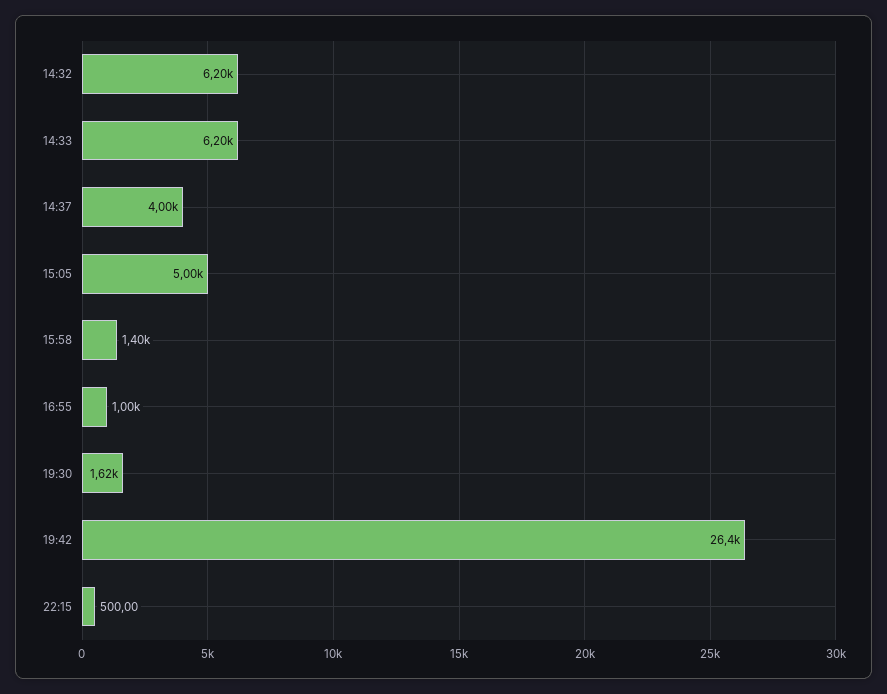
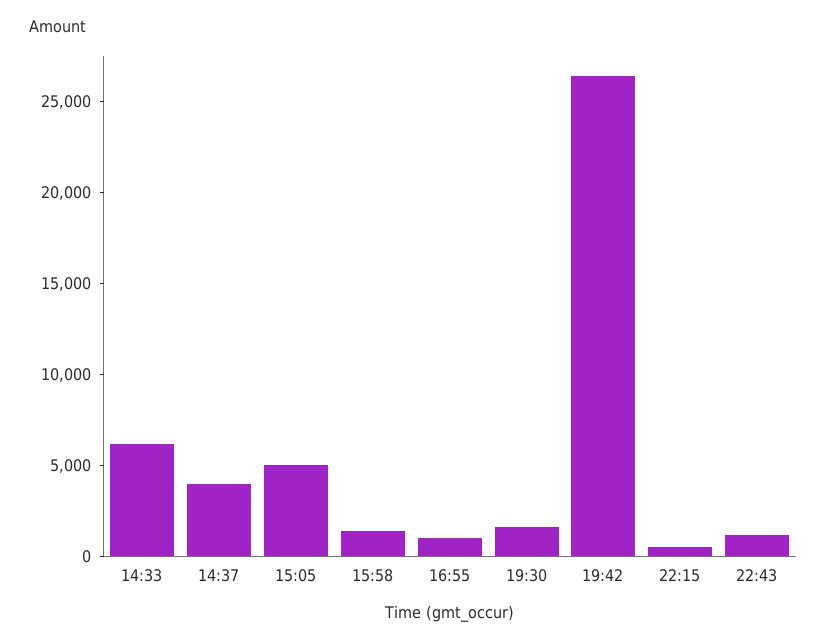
14:32: 6200 -> none
22:43: none -> 1000

